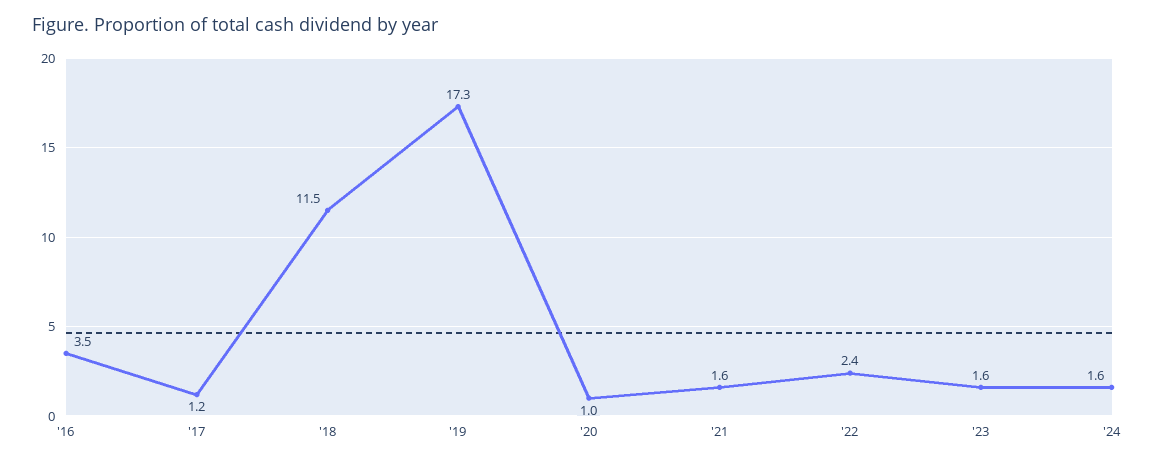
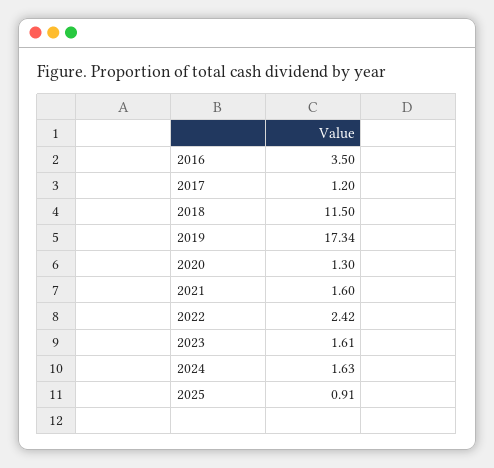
'20: 1 -> 1.3
2025: none -> 0.91

